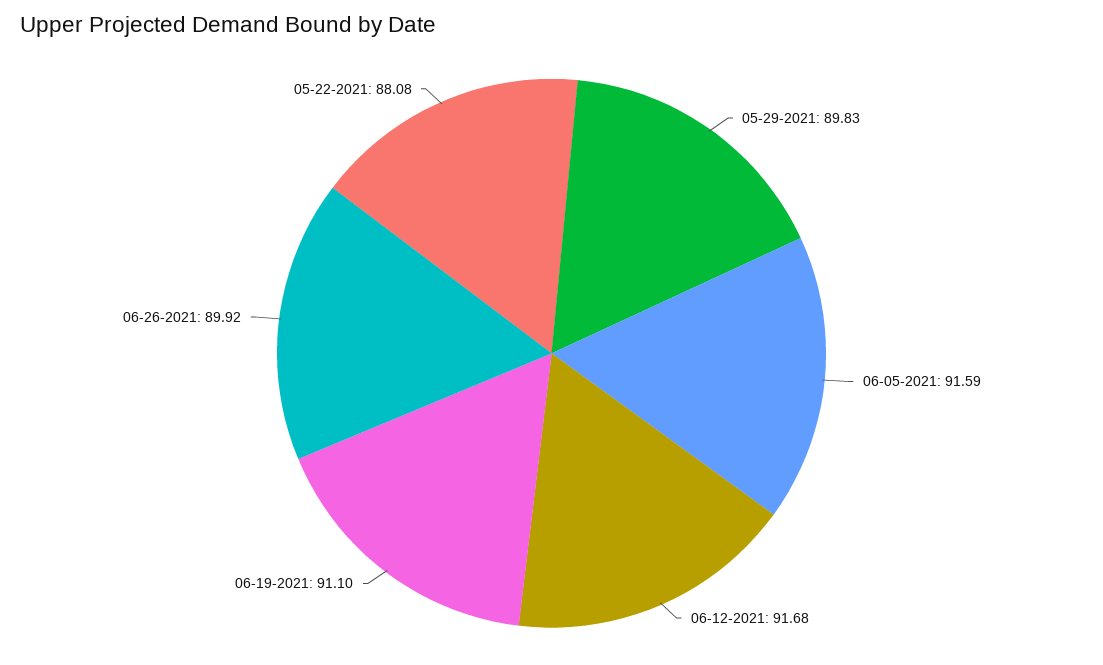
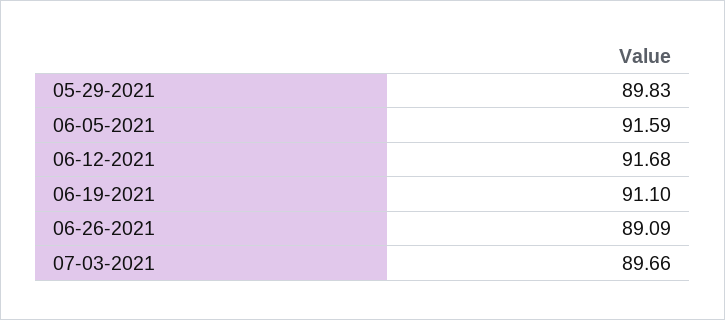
06-26-2021: 89.92 -> 89.09
05-22-2021: 88.08 -> none
07-03-2021: none -> 89.66

